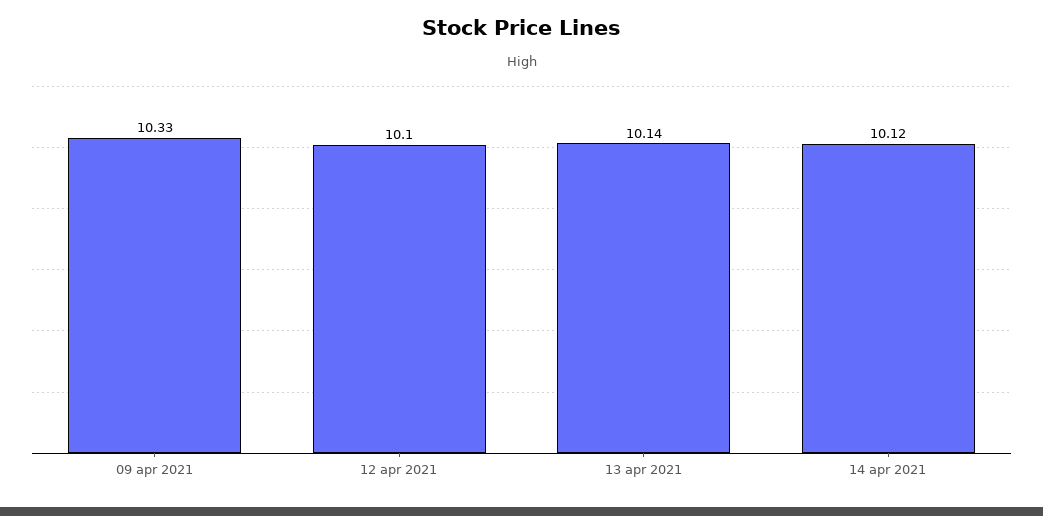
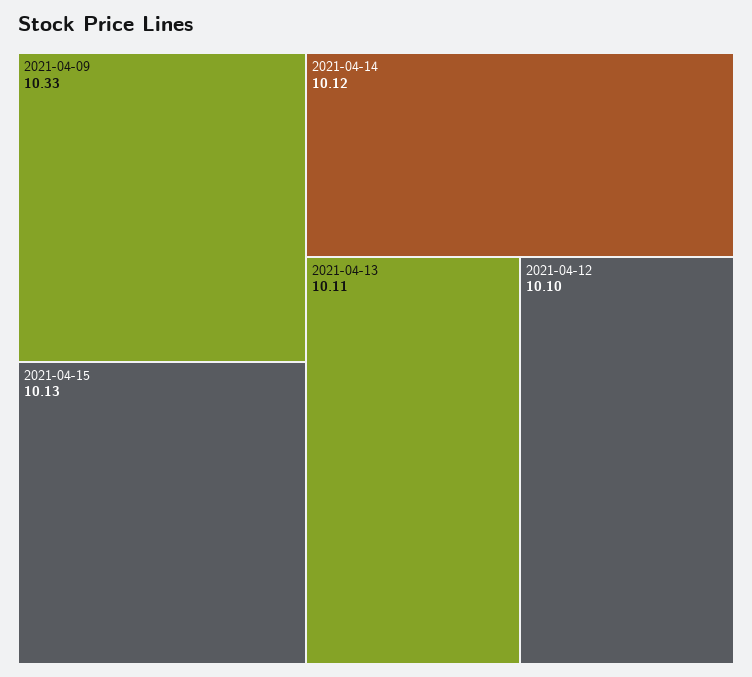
13 apr 2021: 10.14 -> 10.11
2021-04-15: none -> 10.13

